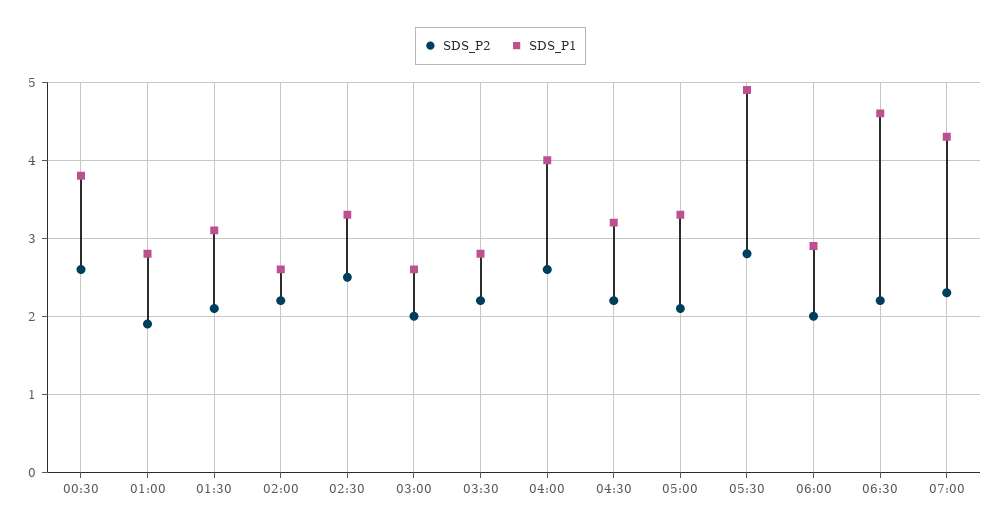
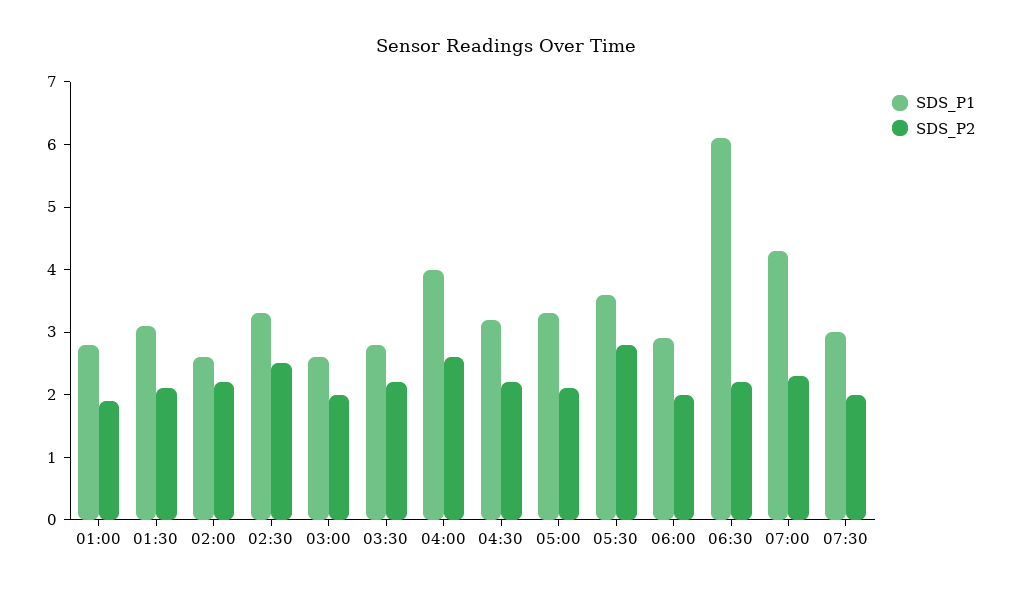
SDS_P2, 00:30: 2.6 -> none
SDS_P1, 00:30: 3.8 -> none
SDS_P1, 05:30: 4.9 -> 3.5
SDS_P1, 06:30: 4.6 -> 6
SDS_P1, 07:30: none -> 3
SDS_P2, 07:30: none -> 2

